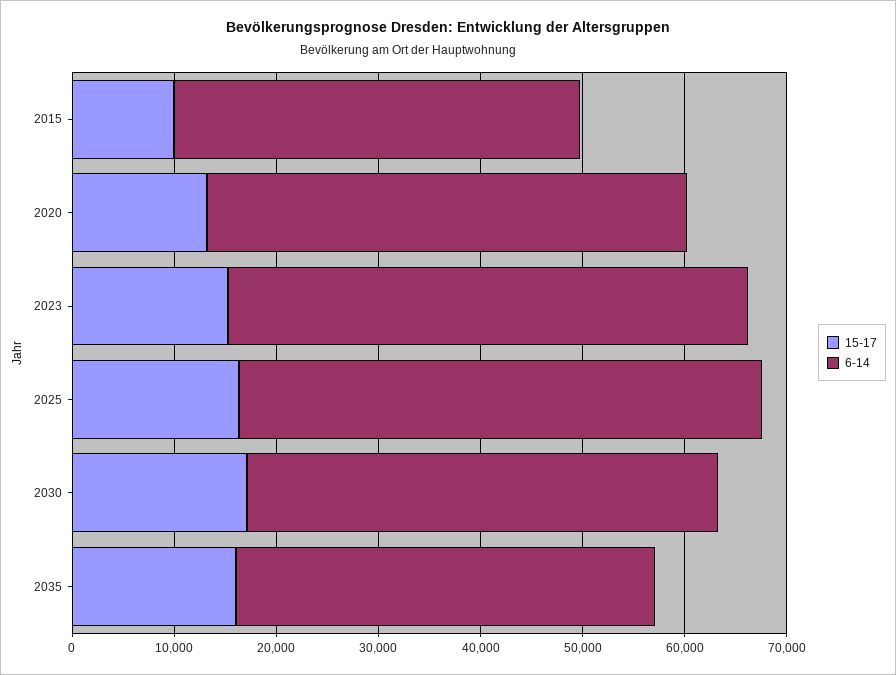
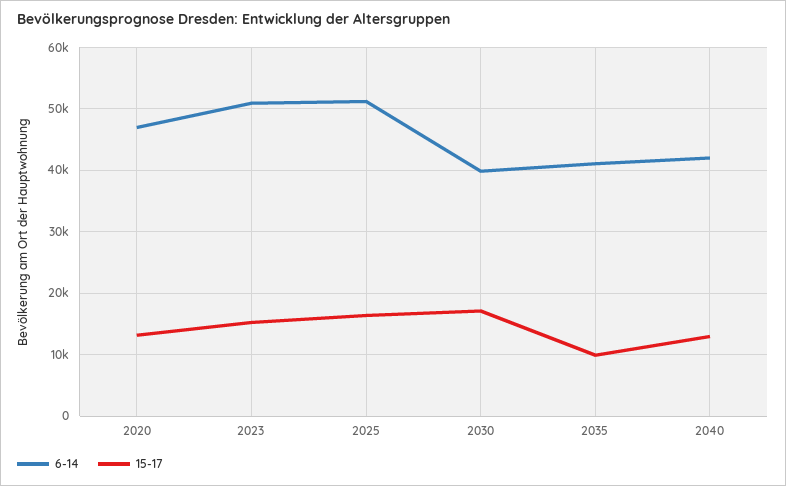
15-17, 2015: 10000 -> none
6-14, 2015: 40000 -> none
6-14, 2030: 46000 -> 40000
15-17, 2035: 16000 -> 10000
6-14, 2040: none -> 42000
15-17, 2040: none -> 13000

